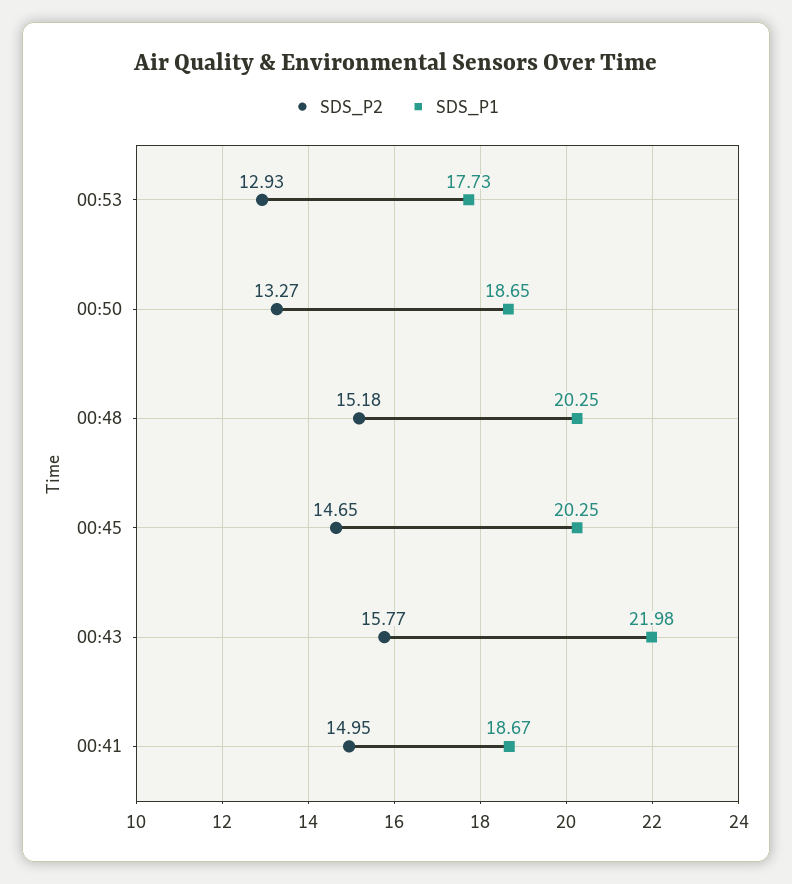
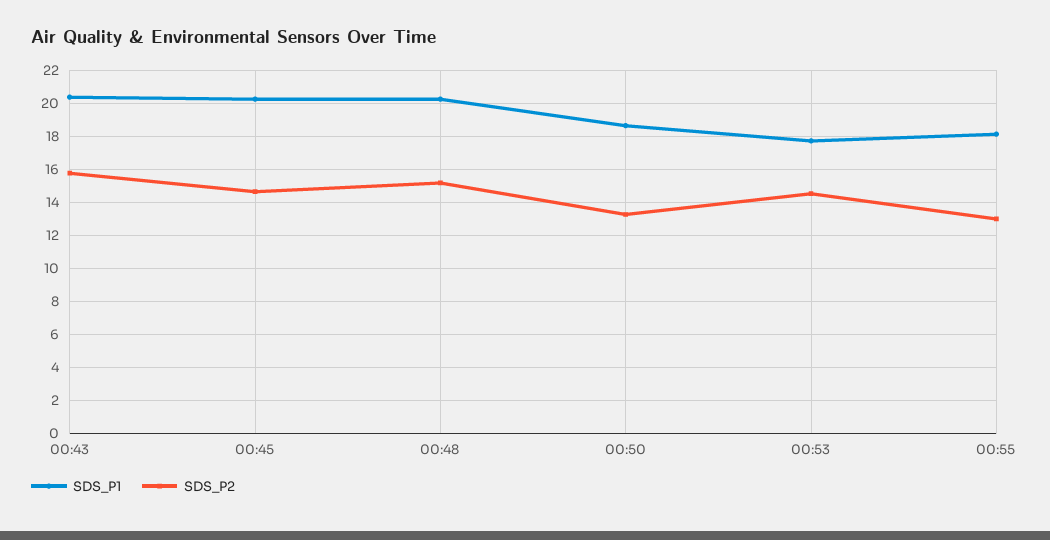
SDS_P2, 00:53: 12.93 -> 14.5
SDS_P1, 00:43: 21.98 -> 20.5
SDS_P2, 00:41: 14.95 -> none
SDS_P1, 00:41: 18.67 -> none
SDS_P1, 00:55: none -> 18
SDS_P2, 00:55: none -> 13

